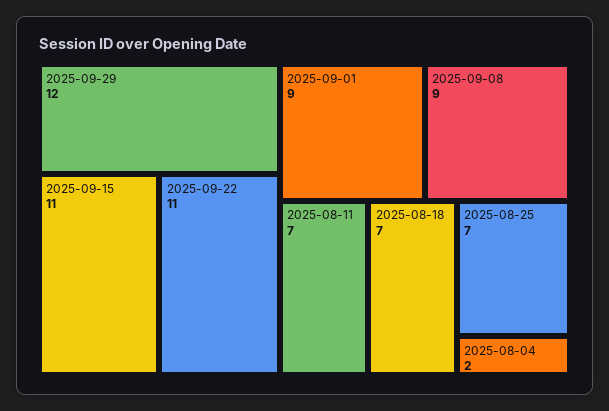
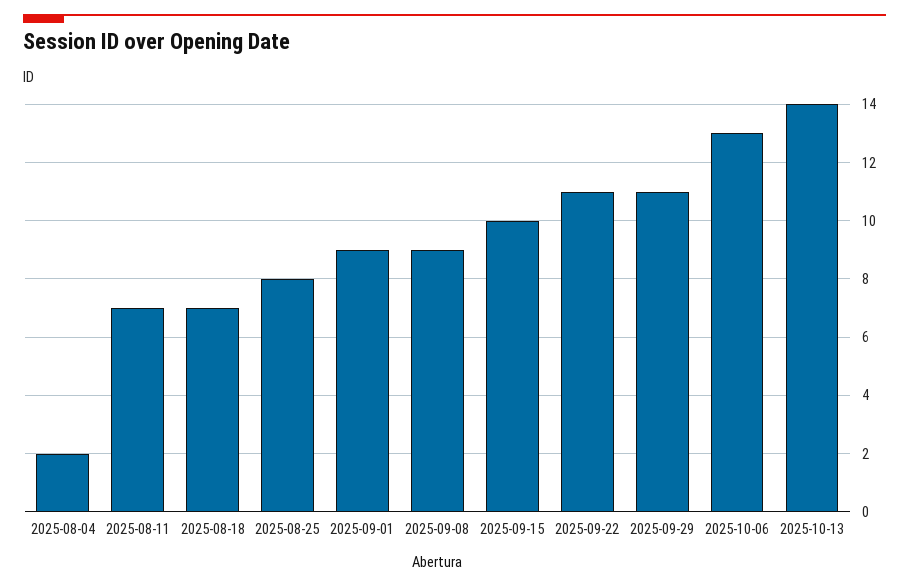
2025-09-29: 12 -> 11
2025-09-15: 11 -> 10
2025-08-25: 7 -> 8
2025-10-06: none -> 13
2025-10-13: none -> 14

